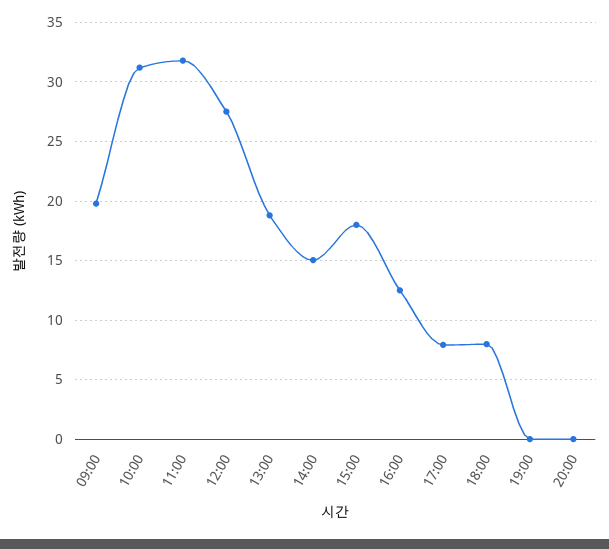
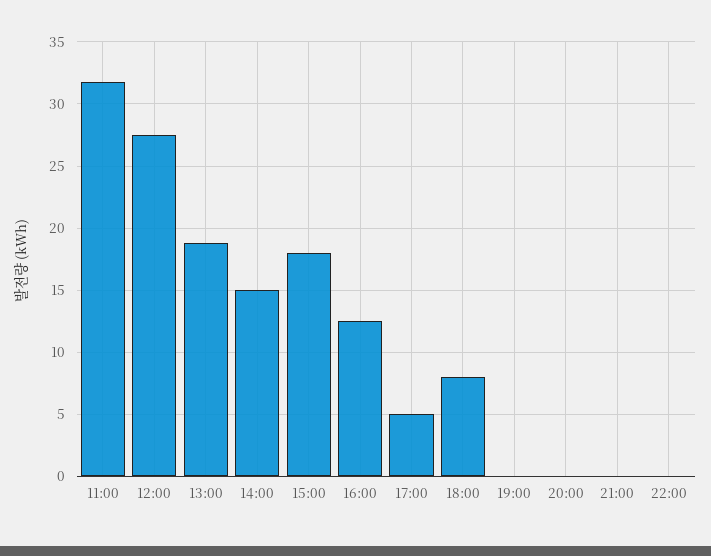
09:00: 20 -> none
10:00: 31 -> none
17:00: 8 -> 5
21:00: none -> 0
22:00: none -> 0

